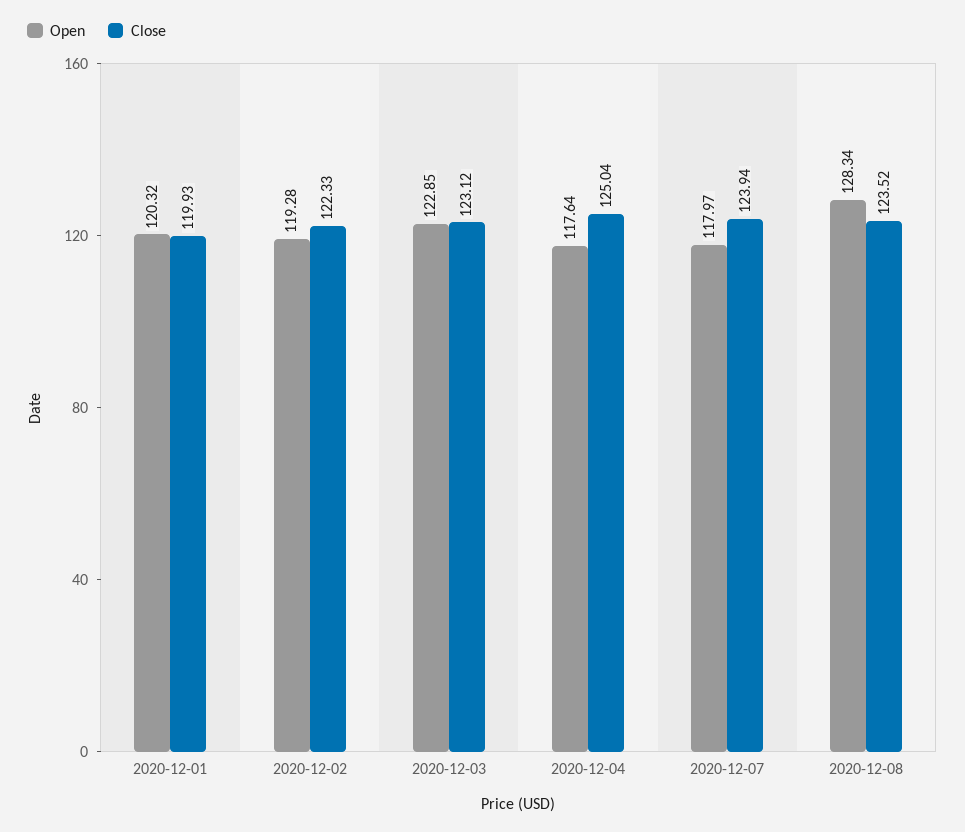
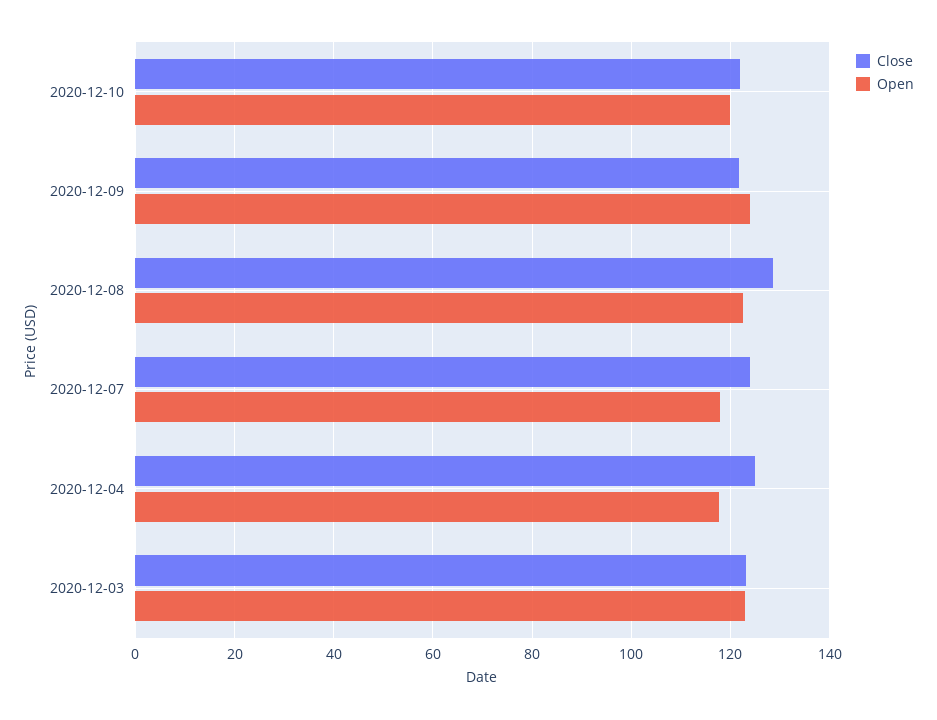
Open, 2020-12-01: 120.32 -> none
Close, 2020-12-01: 119.93 -> none
Open, 2020-12-02: 119.28 -> none
Close, 2020-12-02: 122.33 -> none
Open, 2020-12-08: 128.34 -> 122
Close, 2020-12-08: 123.52 -> 128
Close, 2020-12-10: none -> 122
Open, 2020-12-10: none -> 120
Close, 2020-12-09: none -> 122
Open, 2020-12-09: none -> 124

